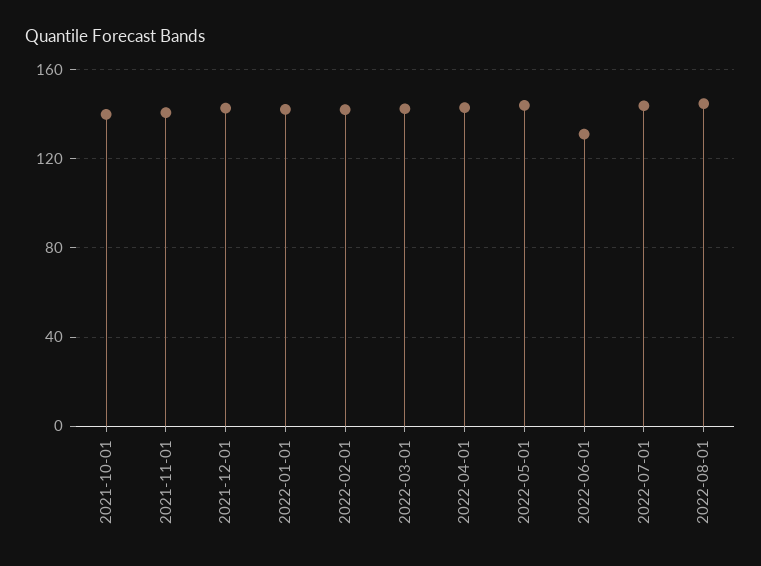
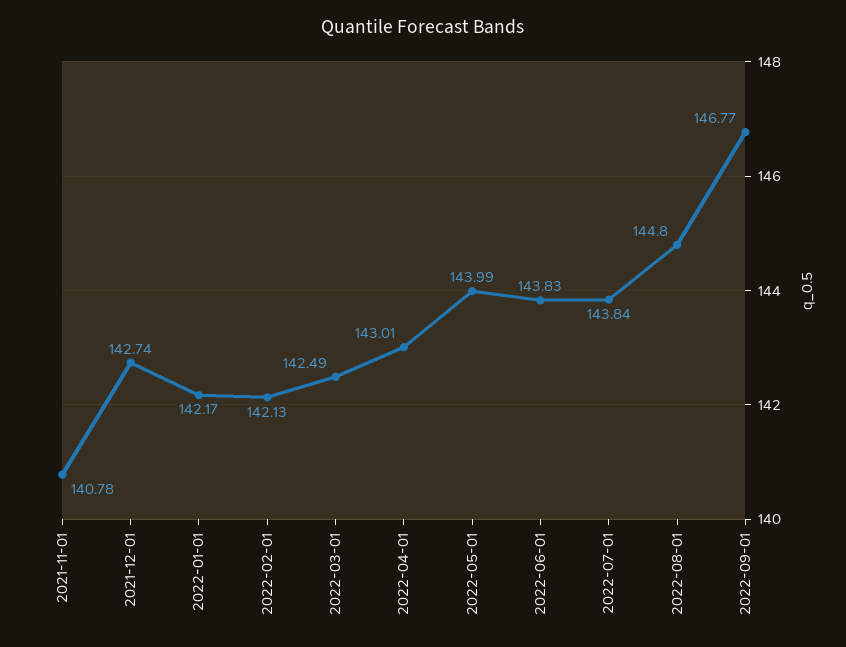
2021-10-01: 140 -> none
2022-06-01: 130 -> 143.83
2022-09-01: none -> 146.77

